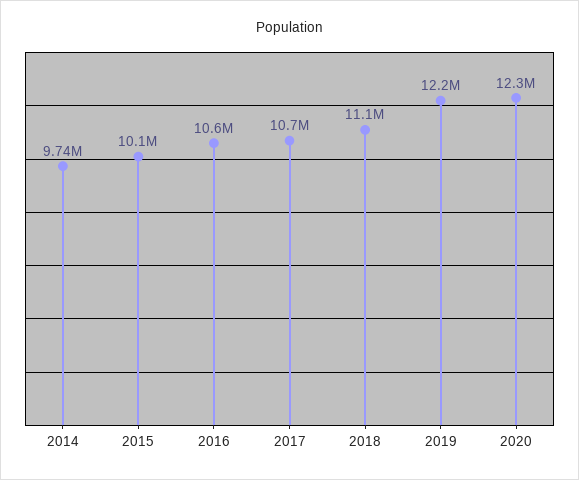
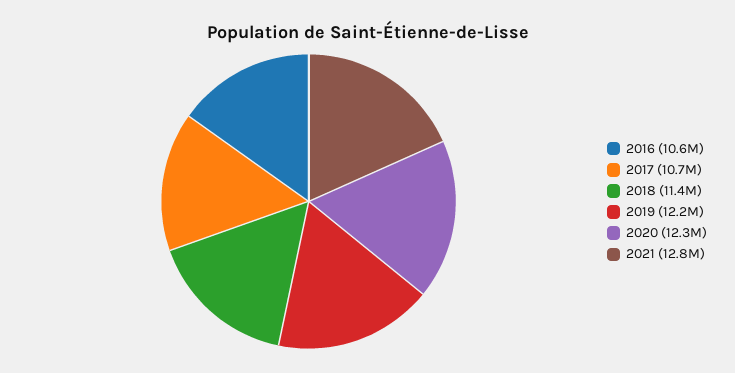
2014: 9740000 -> none
2015: 10100000 -> none
2018: 11100000 -> 11400000
2021: none -> 12800000

